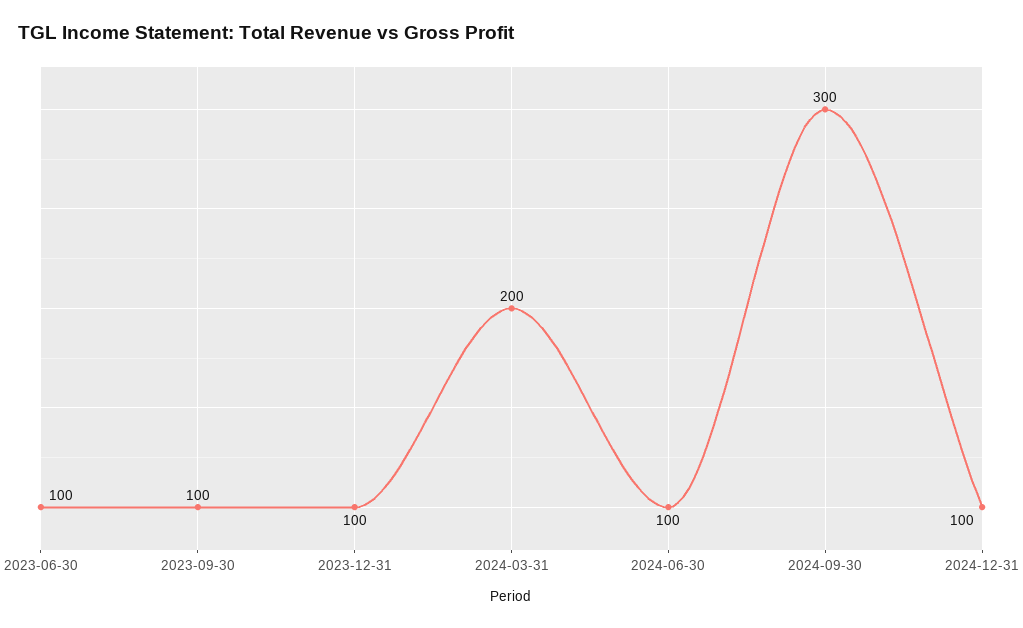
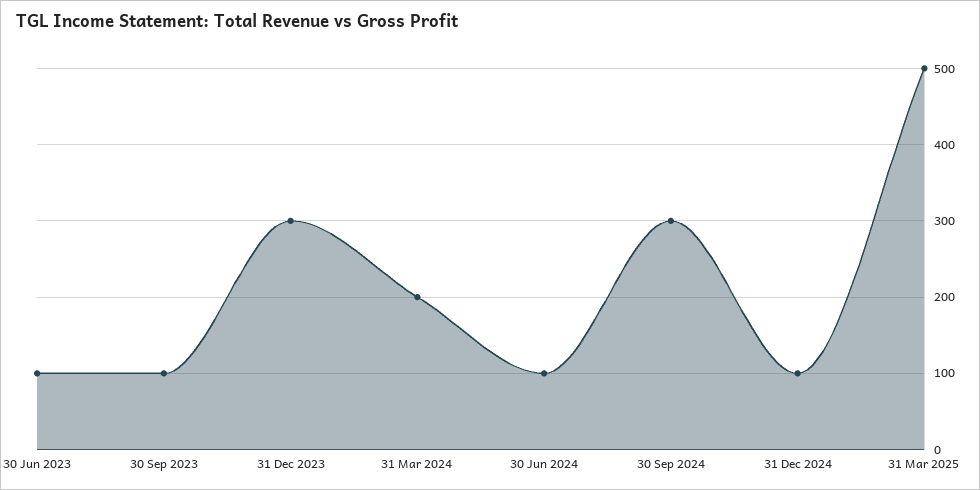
2023-12-31: 100 -> 300
31 Mar 2025: none -> 500

